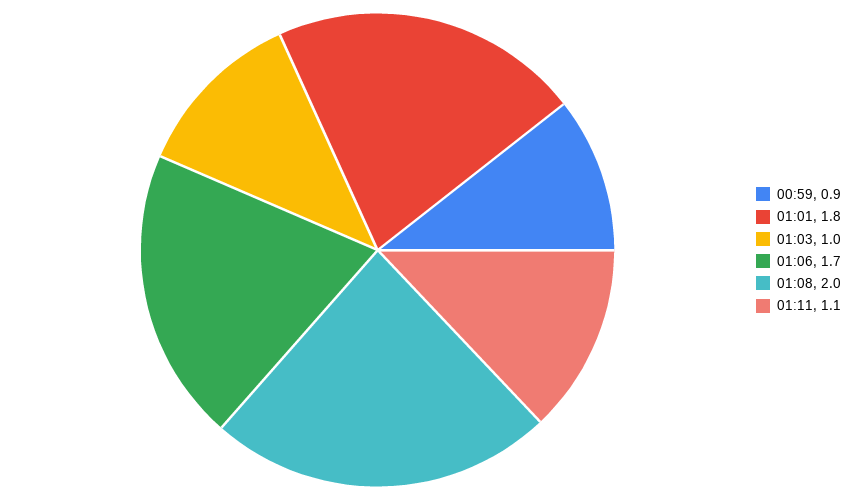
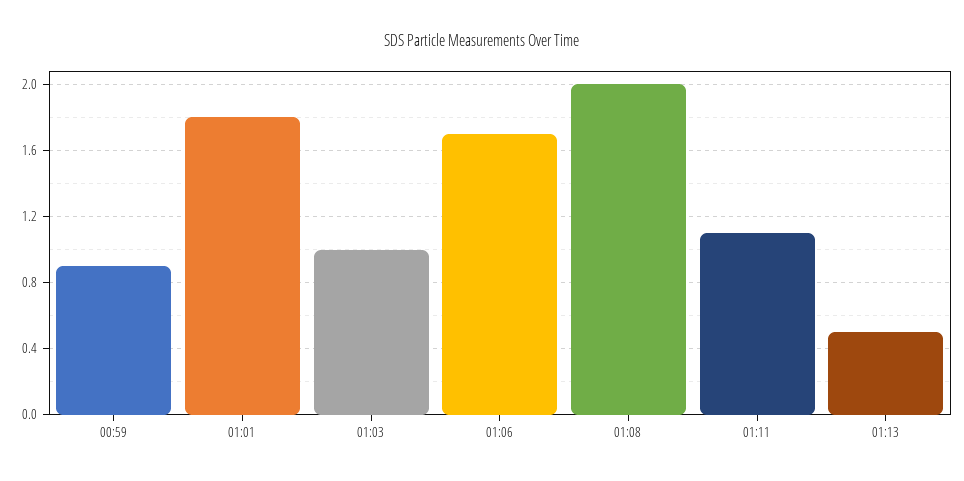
01:13: none -> 0.5

